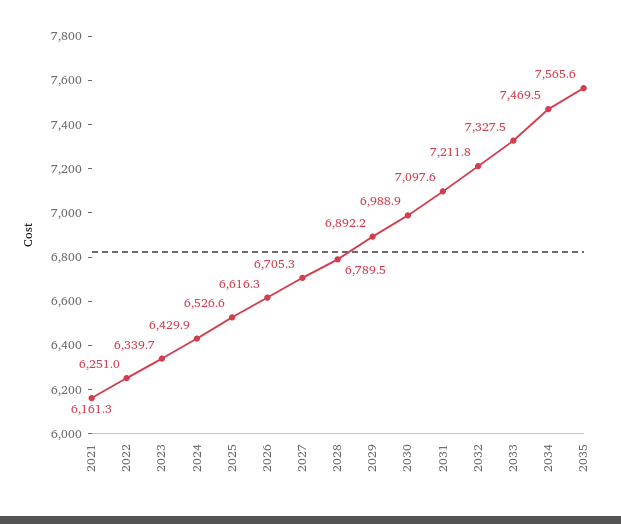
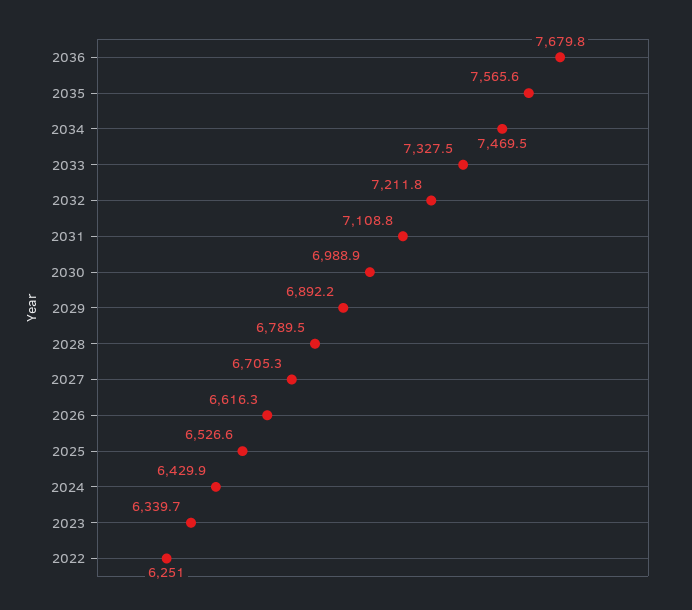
2021: 6161.3 -> none
2031: 7097.6 -> 7108.8
2036: none -> 7679.8

